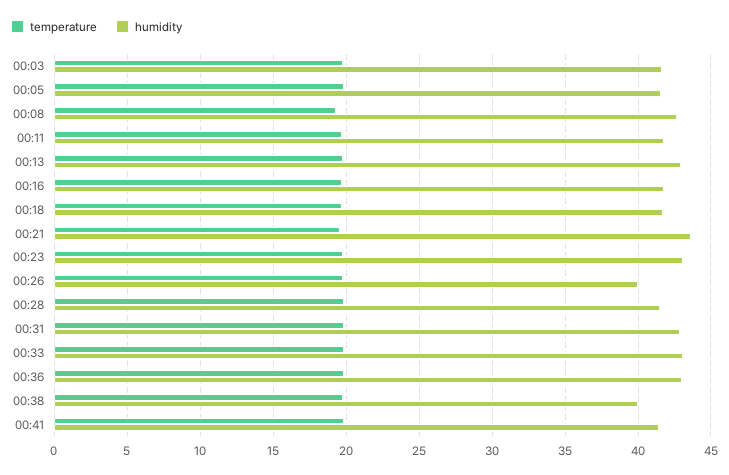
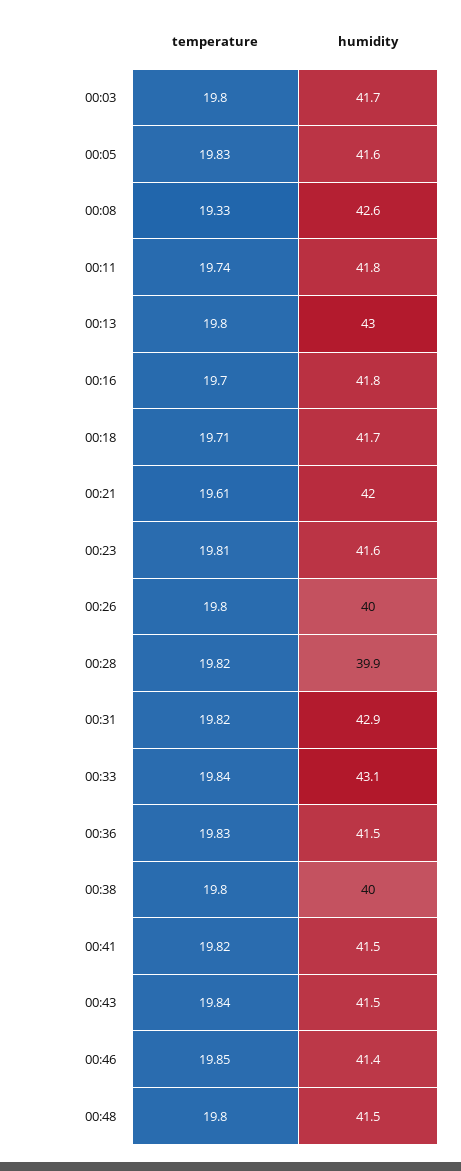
humidity, 00:21: 43.5 -> 42
humidity, 00:23: 43 -> 41.6
humidity, 00:28: 41.5 -> 39.9
humidity, 00:36: 43 -> 41.5
temperature, 00:43: none -> 19.84
humidity, 00:43: none -> 41.5
temperature, 00:46: none -> 19.85
humidity, 00:46: none -> 41.4
temperature, 00:48: none -> 19.8
humidity, 00:48: none -> 41.5

